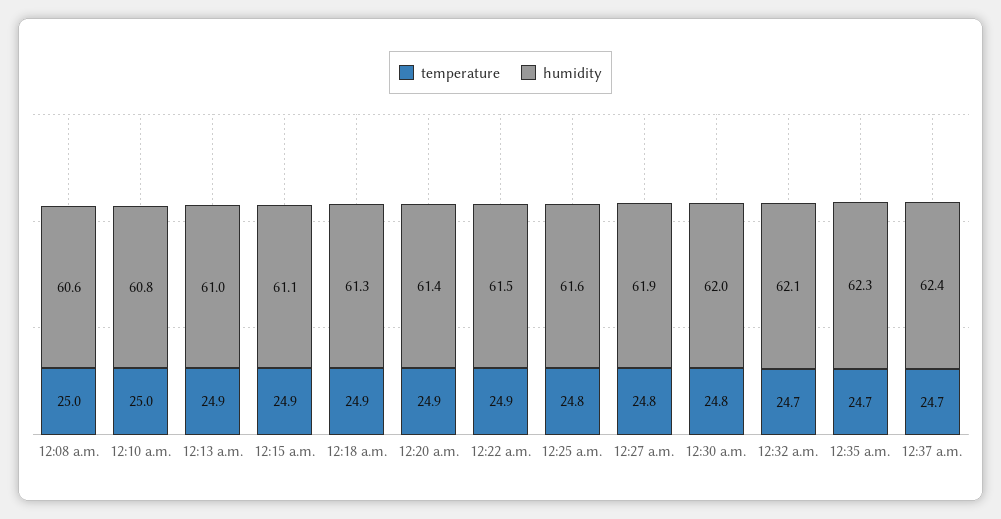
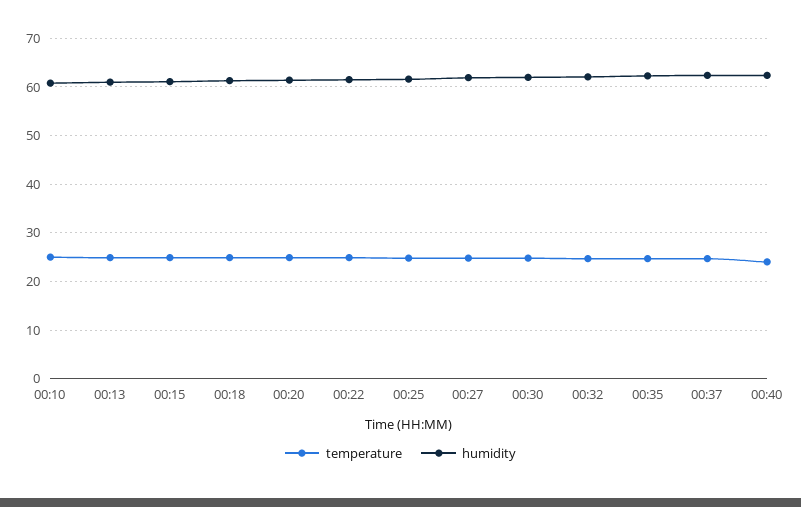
temperature, 12:08 a.m.: 25 -> none
humidity, 12:08 a.m.: 60.6 -> none
temperature, 00:40: none -> 24
humidity, 00:40: none -> 62

